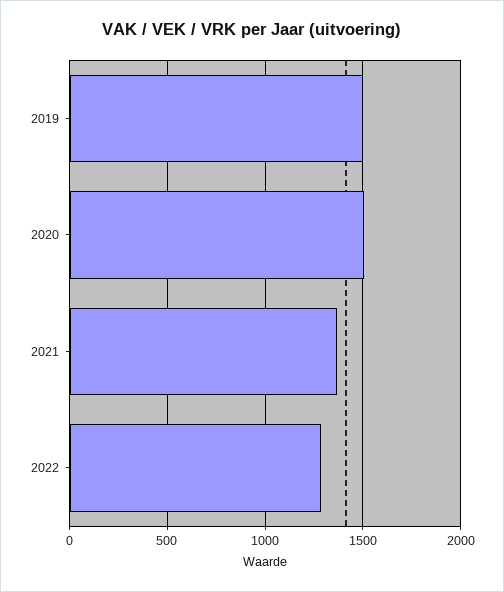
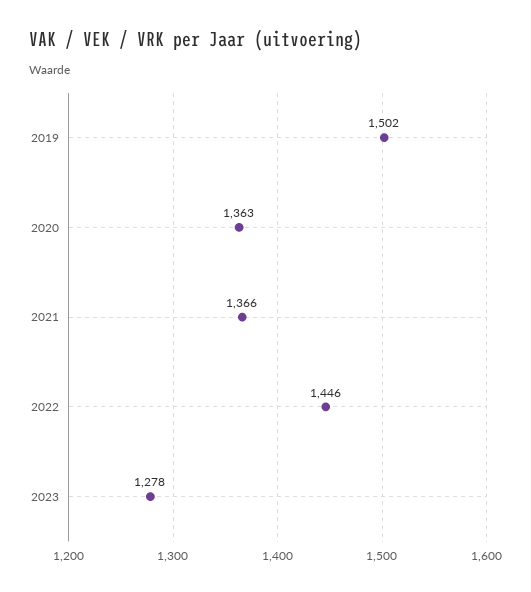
2020: 1500 -> 1363
2022: 1300 -> 1446
2023: none -> 1278

